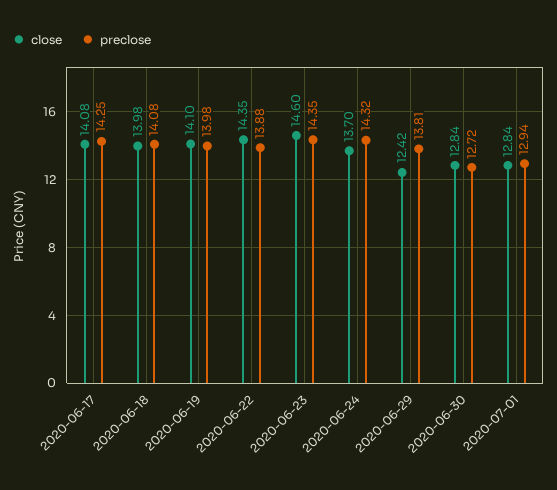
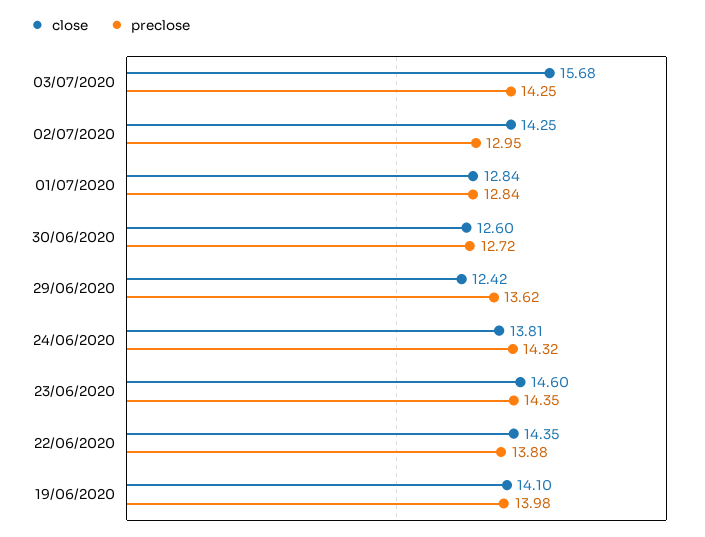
close, 2020-06-17: 14.08 -> none
preclose, 2020-06-17: 14.25 -> none
close, 2020-06-18: 13.98 -> none
preclose, 2020-06-18: 14.08 -> none
close, 2020-06-24: 13.7 -> 13.81
preclose, 2020-06-29: 13.81 -> 13.62
close, 2020-06-30: 12.84 -> 12.6
preclose, 2020-07-01: 12.94 -> 12.84
close, 03/07/2020: none -> 15.68
preclose, 03/07/2020: none -> 14.25
close, 02/07/2020: none -> 14.25
preclose, 02/07/2020: none -> 12.95

